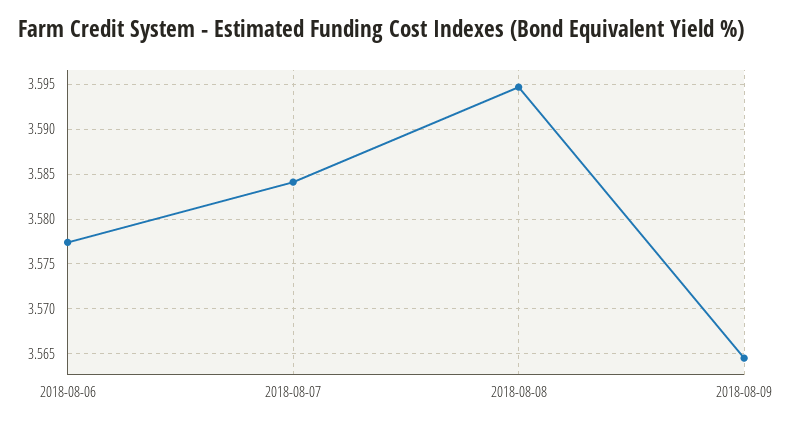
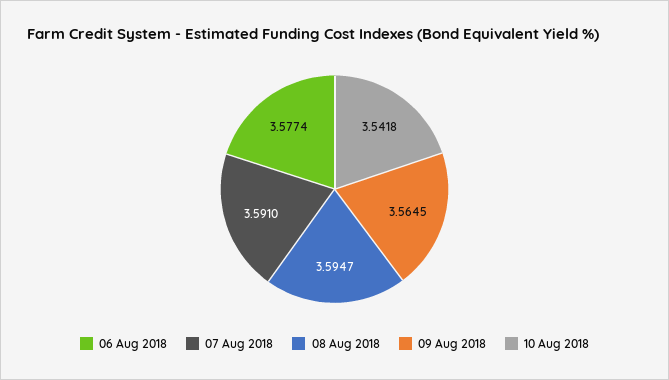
2018-08-07: 3.584 -> 3.591
10 Aug 2018: none -> 3.5418

